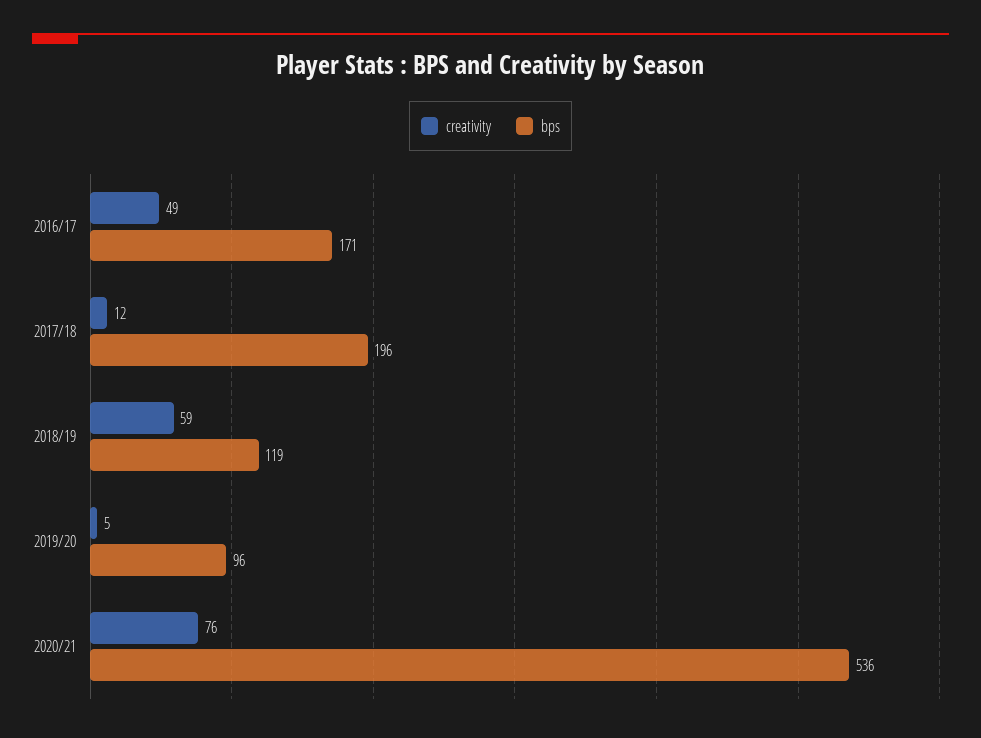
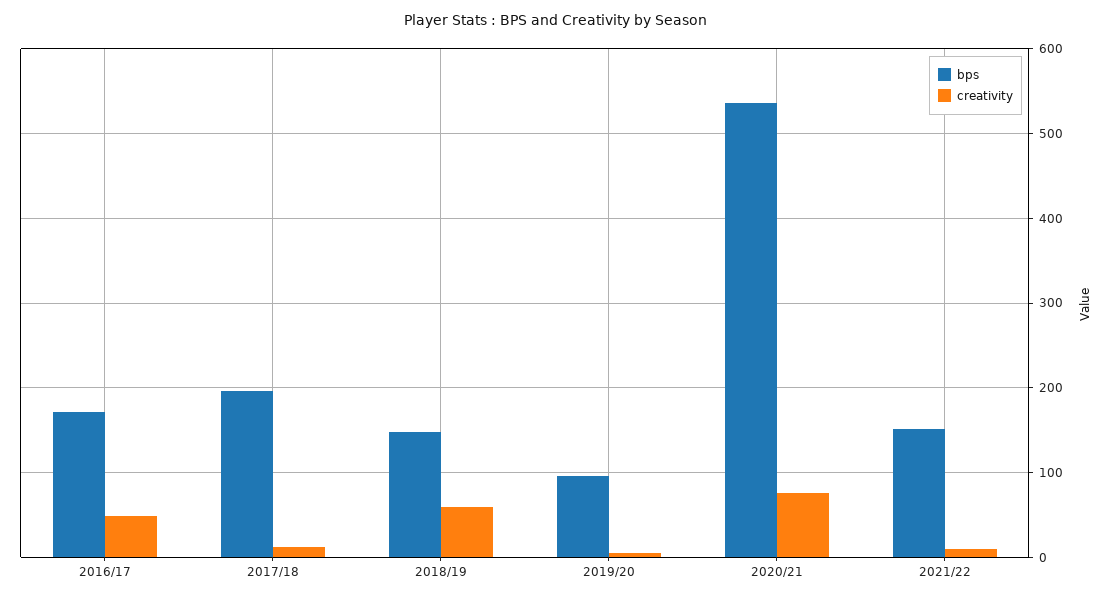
bps, 2018/19: 119 -> 150
bps, 2021/22: none -> 150
creativity, 2021/22: none -> 10

